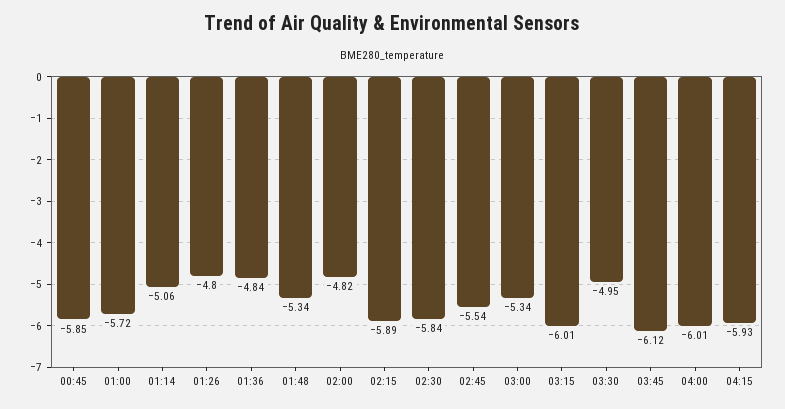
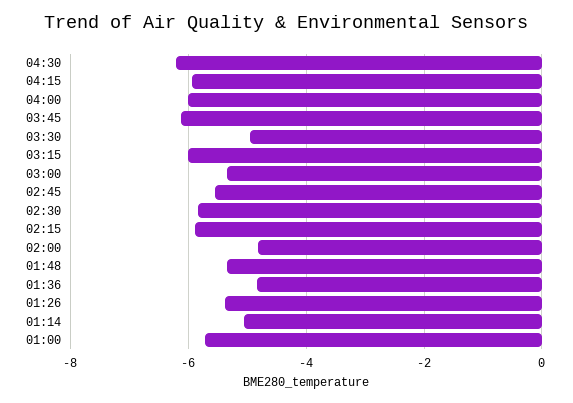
00:45: -5.85 -> none
01:26: -4.8 -> -5.4
04:30: none -> -6.2

